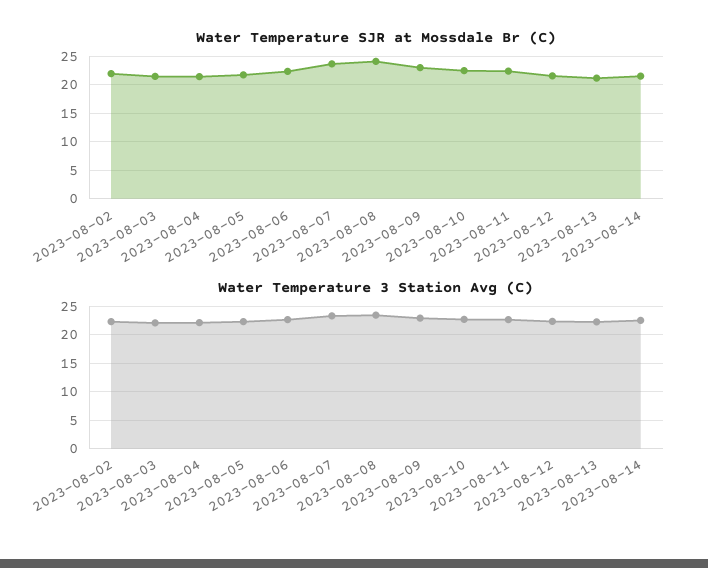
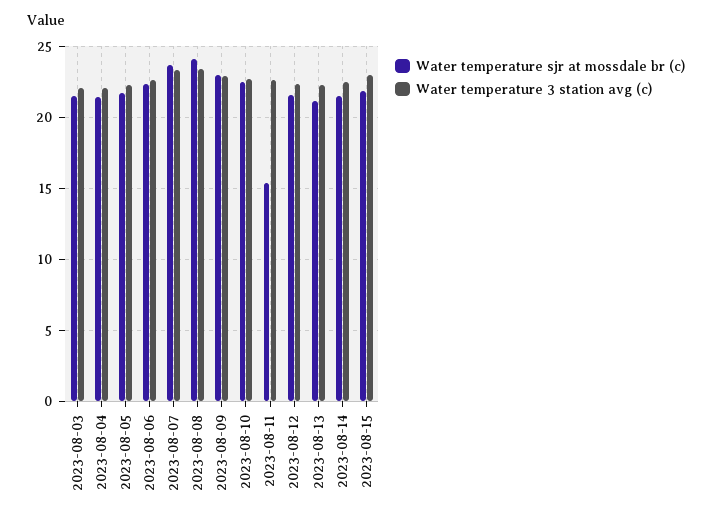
Water Temperature SJR at Mossdale Br (C), 2023-08-02: 22.5 -> none
Water Temperature SJR at Mossdale Br (C), 2023-08-11: 22.5 -> 15.5
Water Temperature 3 Station Avg (C), 2023-08-02: 22.5 -> none
Water Temperature SJR at Mossdale Br (C), 2023-08-15: none -> 22
Water Temperature 3 Station Avg (C), 2023-08-15: none -> 23

